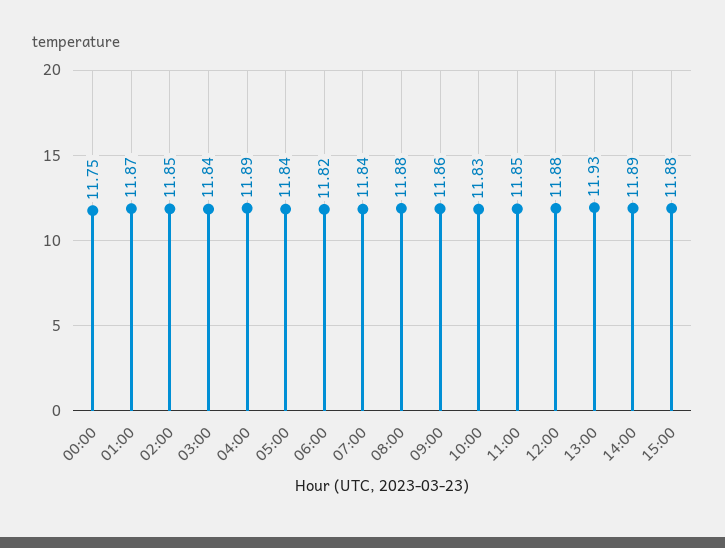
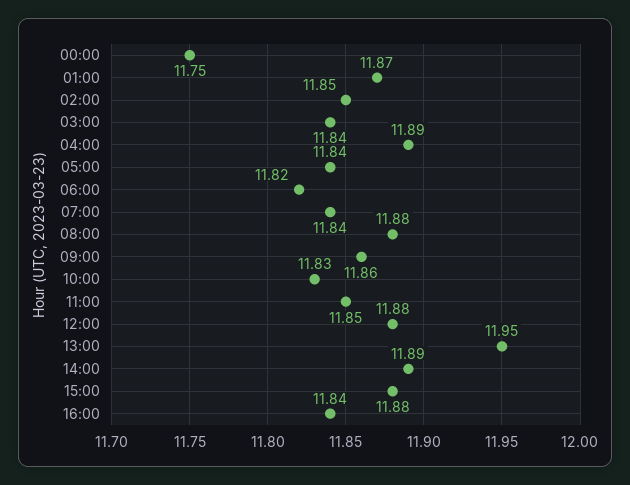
13:00: 11.93 -> 11.95
16:00: none -> 11.84

